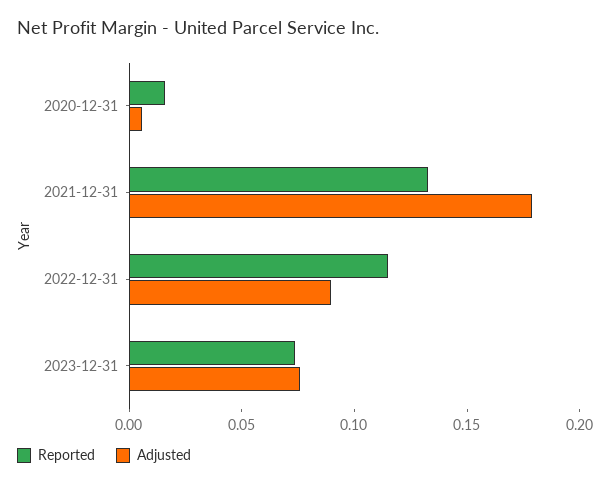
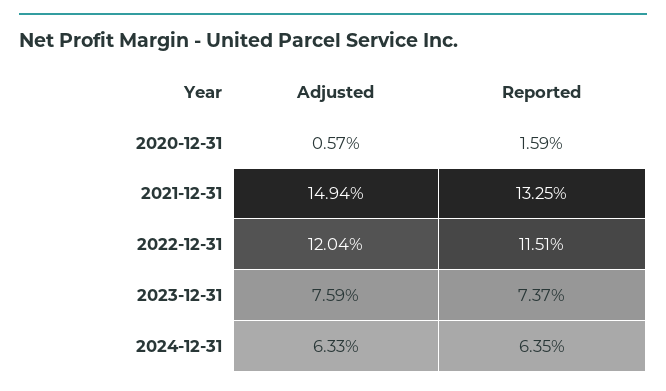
Adjusted, 2021-12-31: 0.18 -> 0.1494
Adjusted, 2022-12-31: 0.09 -> 0.1204
Adjusted, 2024-12-31: none -> 0.0633
Reported, 2024-12-31: none -> 0.0635

